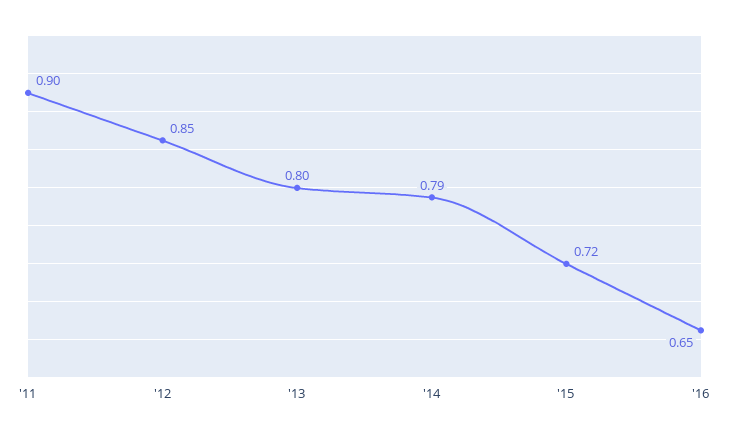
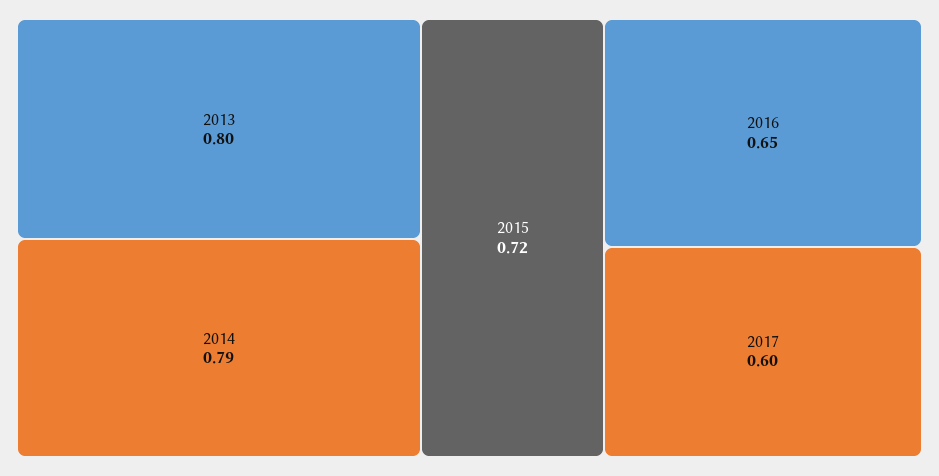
'11: 0.9 -> none
'12: 0.85 -> none
2017: none -> 0.6

